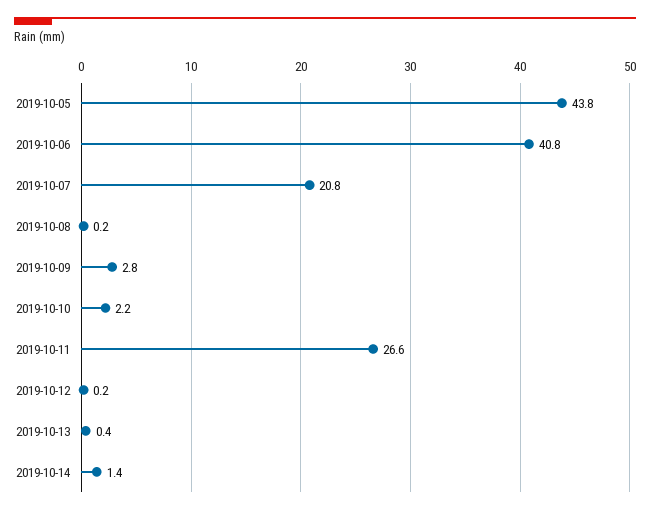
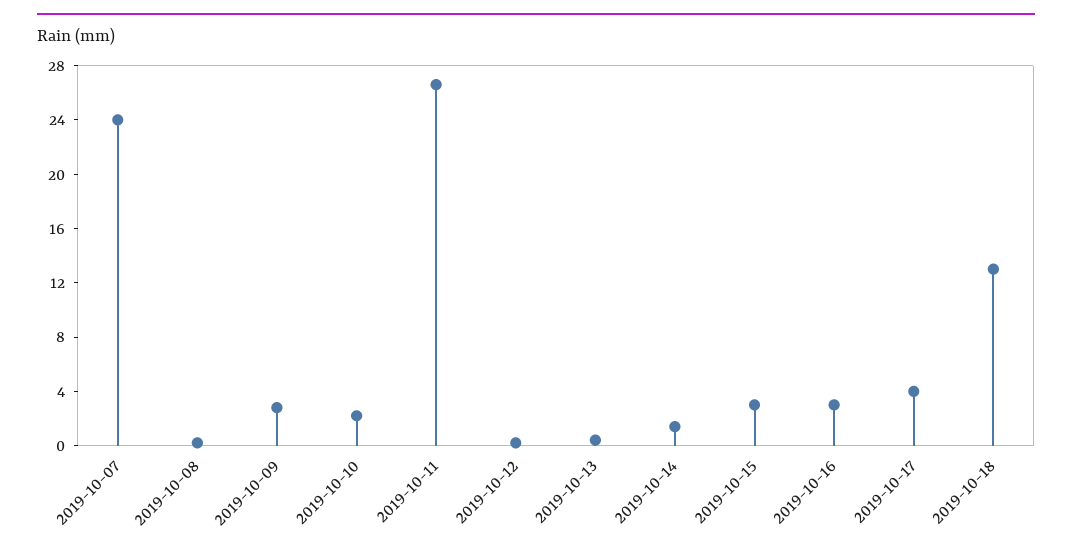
2019-10-05: 43.8 -> none
2019-10-06: 40.8 -> none
2019-10-07: 20.8 -> 24
2019-10-15: none -> 3
2019-10-16: none -> 3
2019-10-17: none -> 4
2019-10-18: none -> 13

